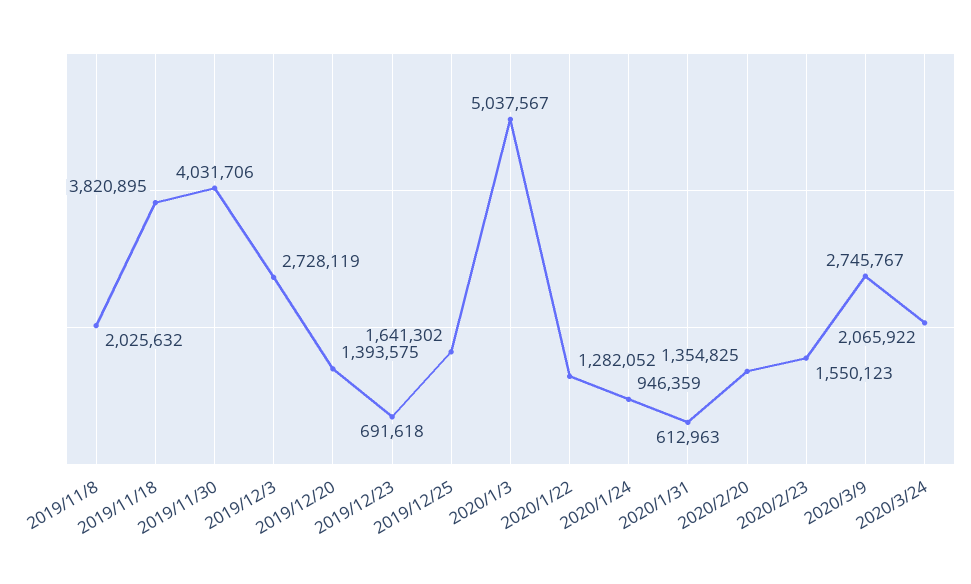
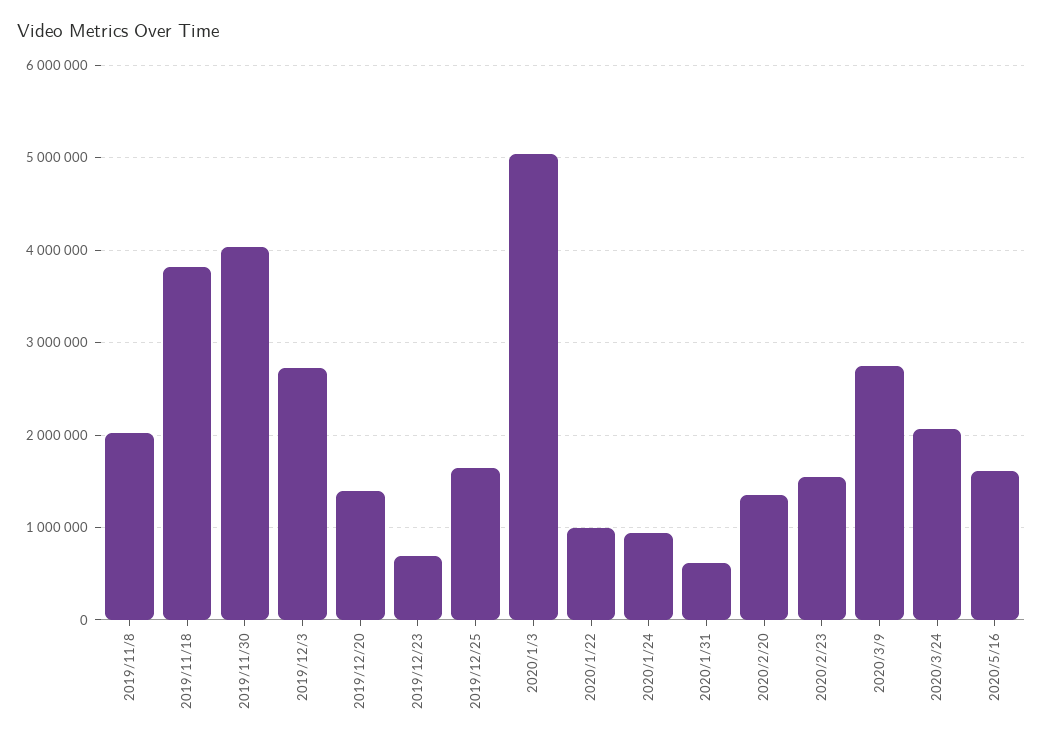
2020/1/22: 1282052 -> 1000000
2020/5/16: none -> 1600000

